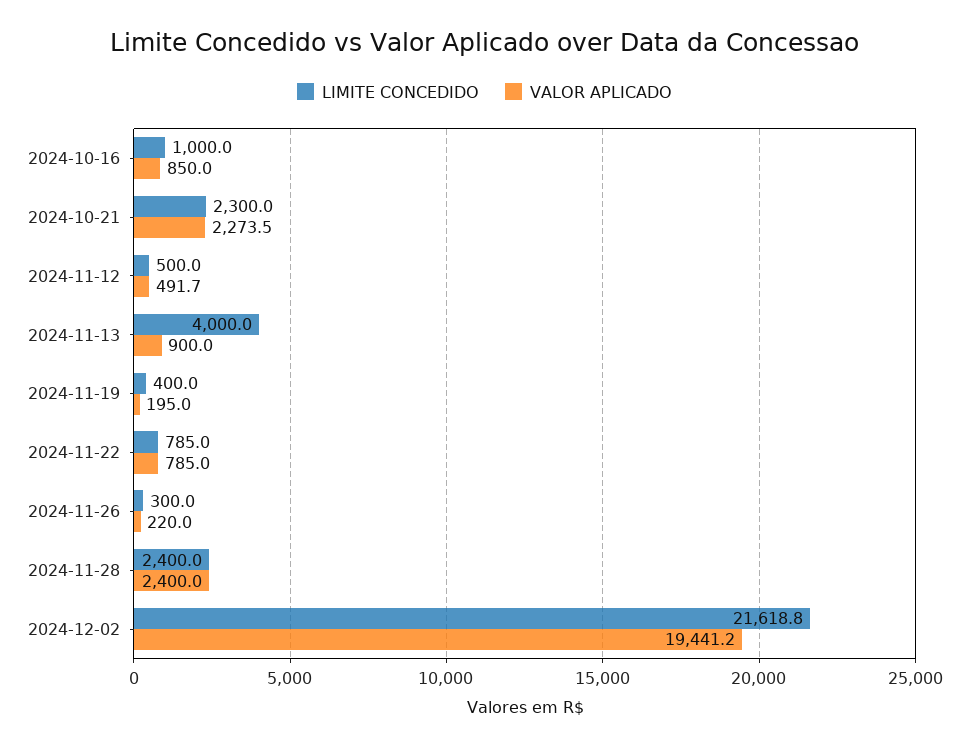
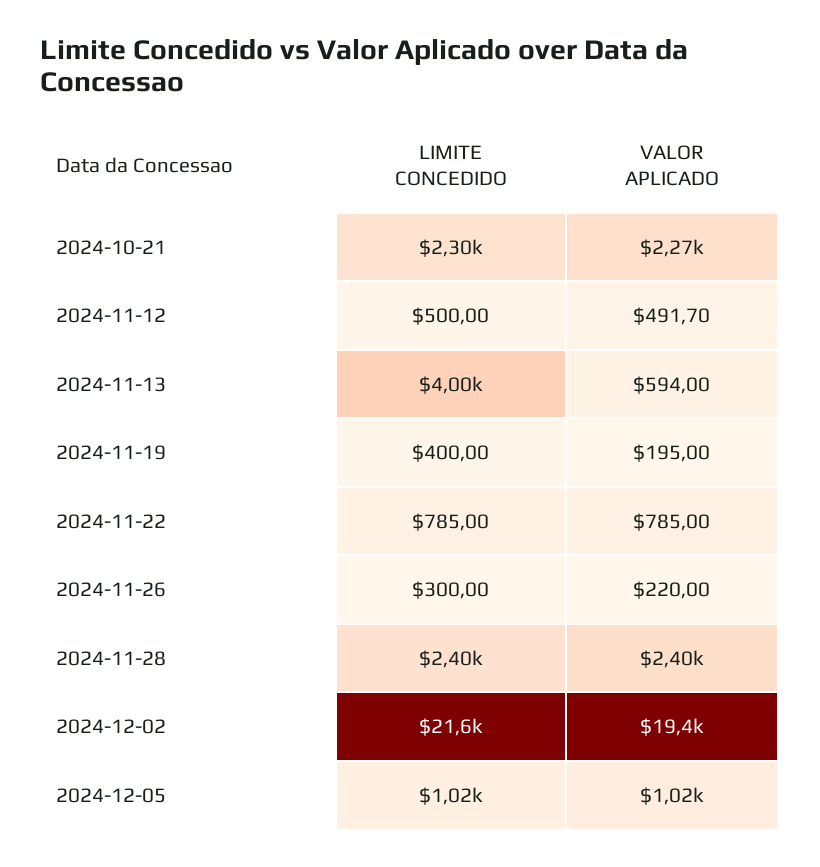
LIMITE CONCEDIDO, 2024-10-16: 1000 -> none
VALOR APLICADO, 2024-10-16: 850 -> none
VALOR APLICADO, 2024-11-13: 900 -> 594
LIMITE CONCEDIDO, 2024-12-05: none -> 1020
VALOR APLICADO, 2024-12-05: none -> 1020

